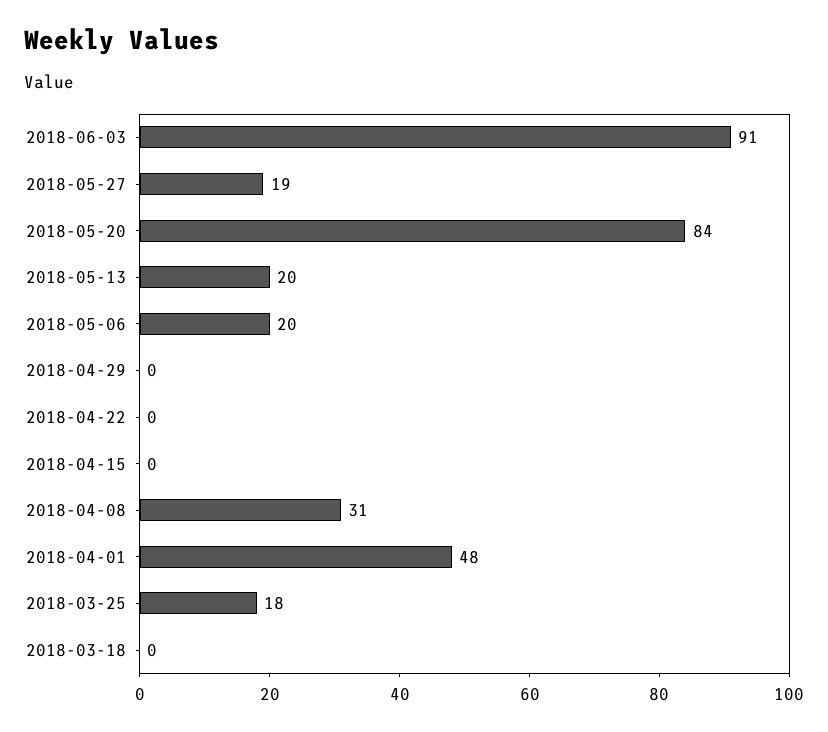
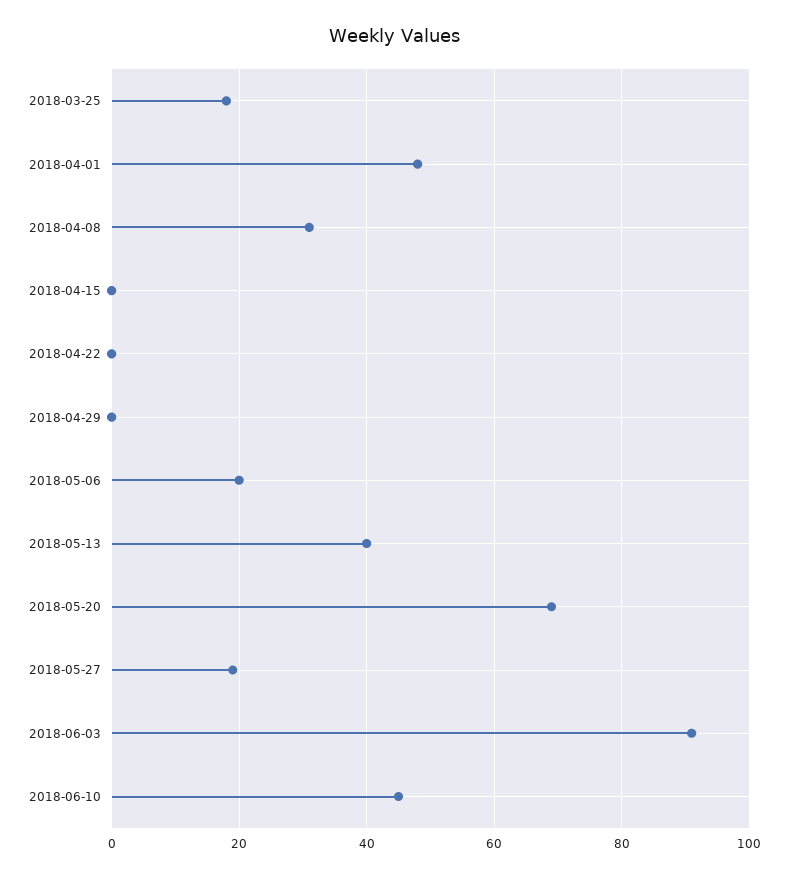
2018-05-20: 84 -> 70
2018-05-13: 20 -> 40
2018-03-18: 0 -> none
2018-06-10: none -> 45

